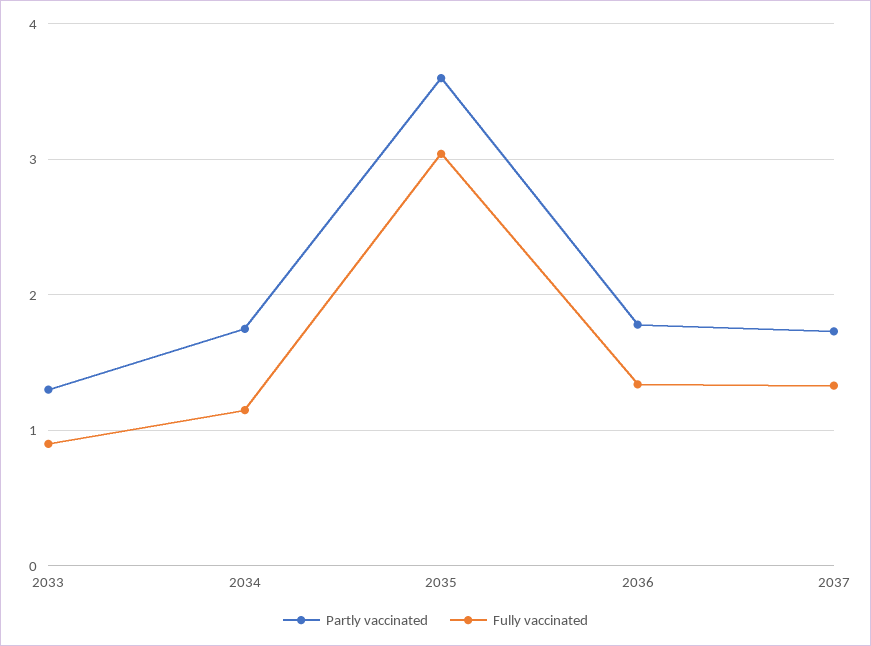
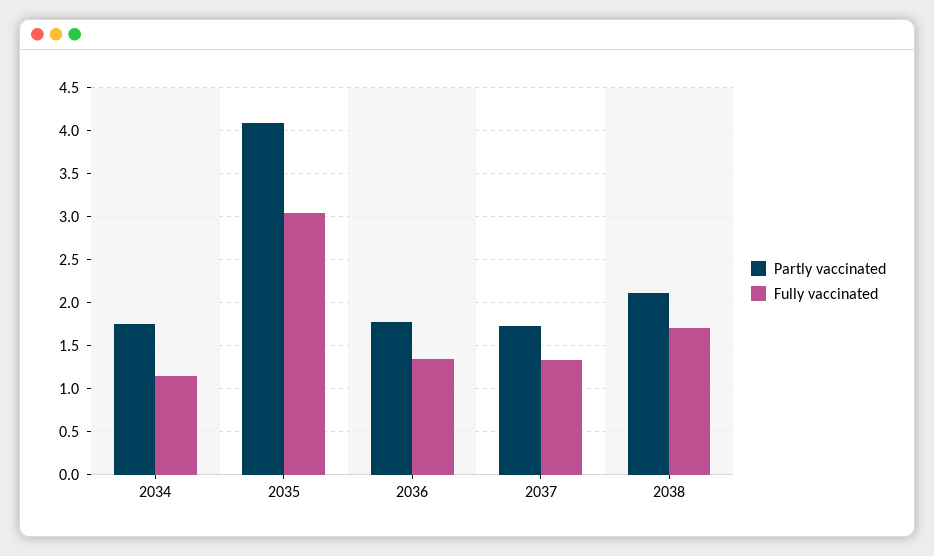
Partly vaccinated, 2033: 1.3 -> none
Fully vaccinated, 2033: 0.9 -> none
Partly vaccinated, 2035: 3.6 -> 4.1
Partly vaccinated, 2038: none -> 2.1
Fully vaccinated, 2038: none -> 1.7

